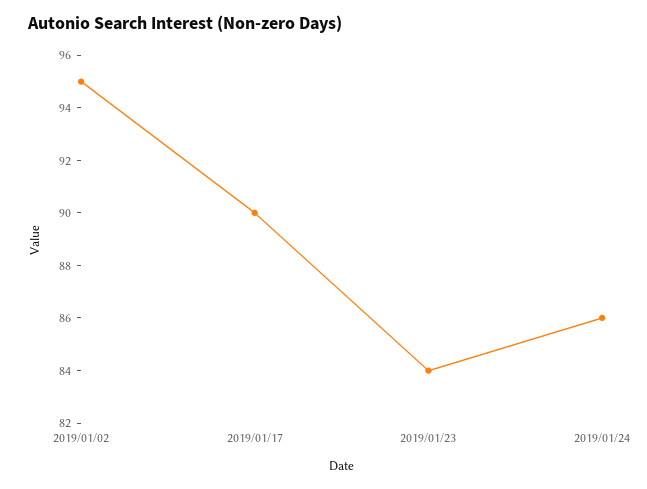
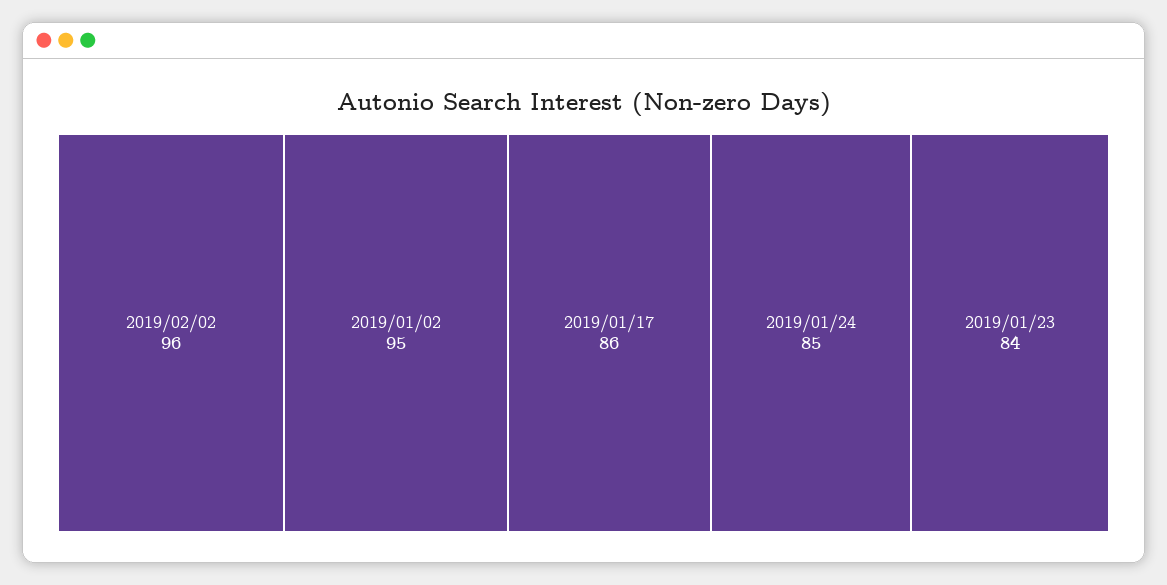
2019/01/17: 90 -> 86
2019/01/24: 86 -> 85
2019/02/02: none -> 96

